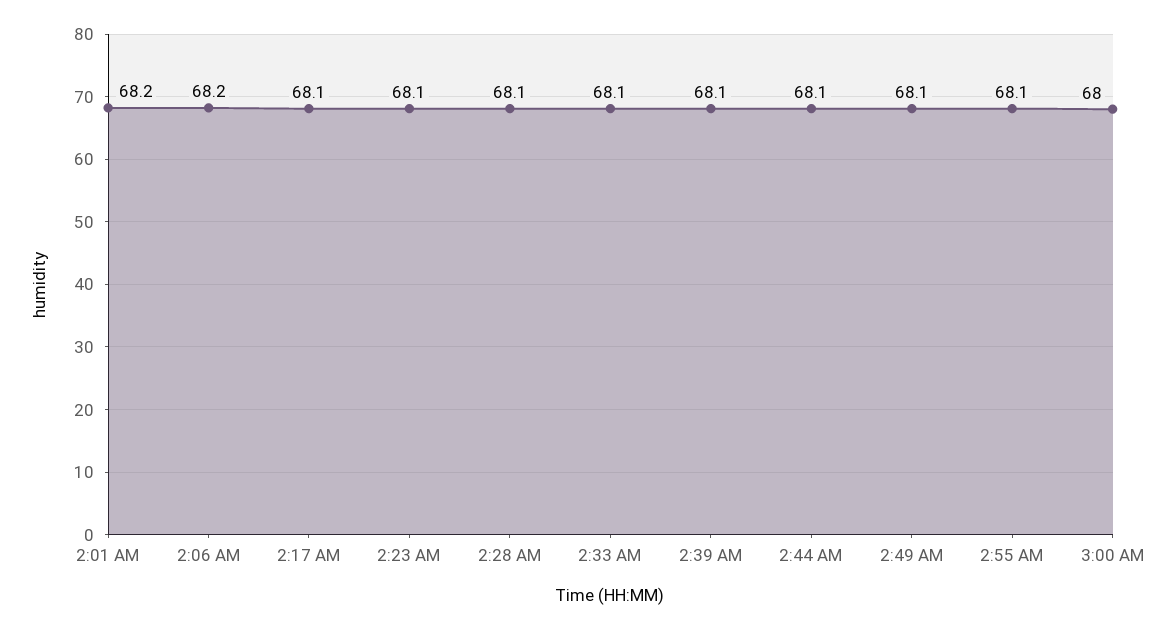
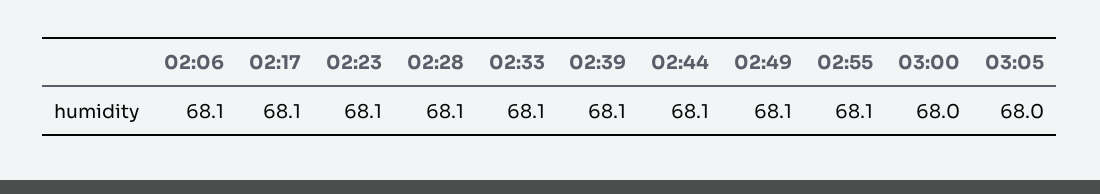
2:01 AM: 68.2 -> none
2:06 AM: 68.2 -> 68.1
03:05: none -> 68

